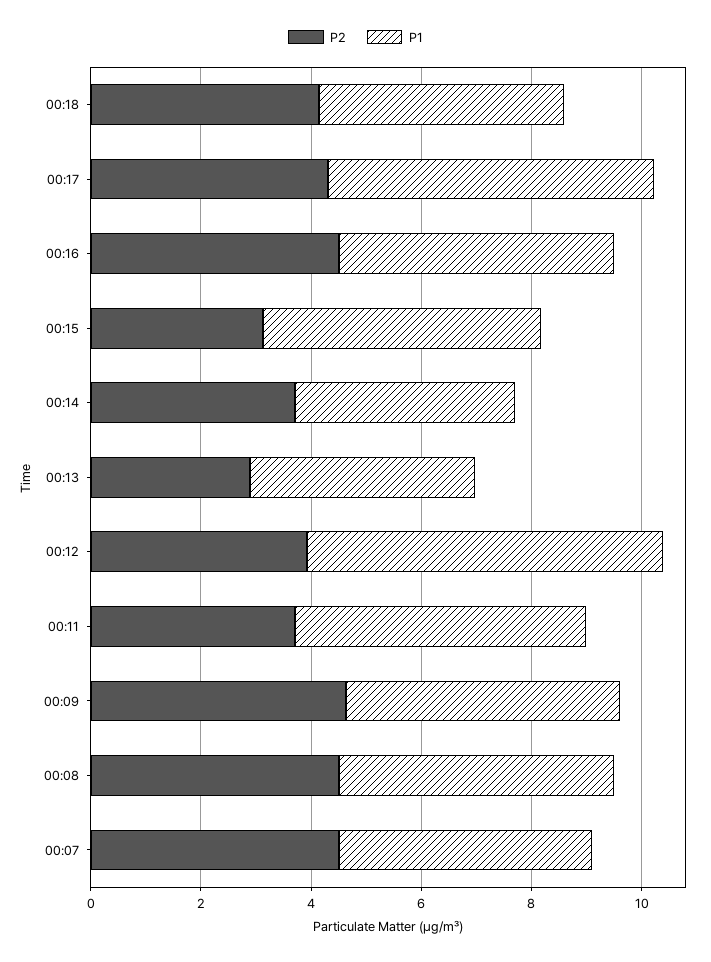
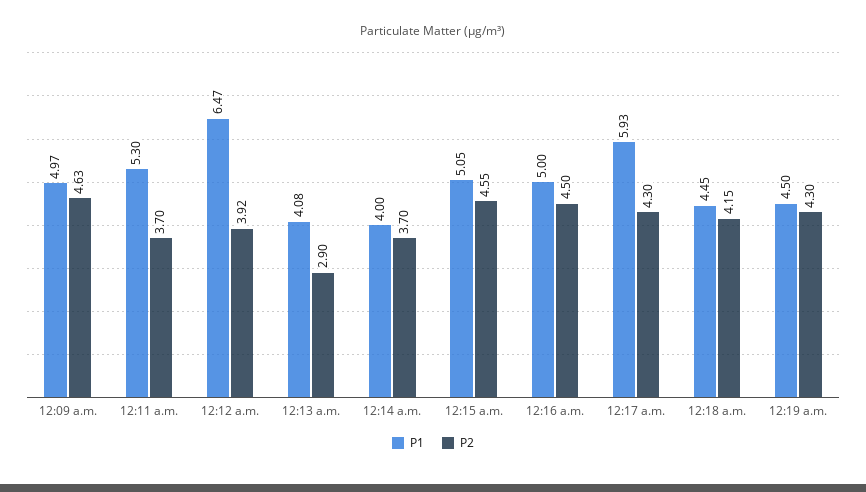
P2, 00:15: 3 -> 4.55
P2, 00:08: 4.5 -> none
P1, 00:08: 5 -> none
P2, 00:07: 4.5 -> none
P1, 00:07: 4.5 -> none
P1, 12:19 a.m.: none -> 4.5
P2, 12:19 a.m.: none -> 4.3

